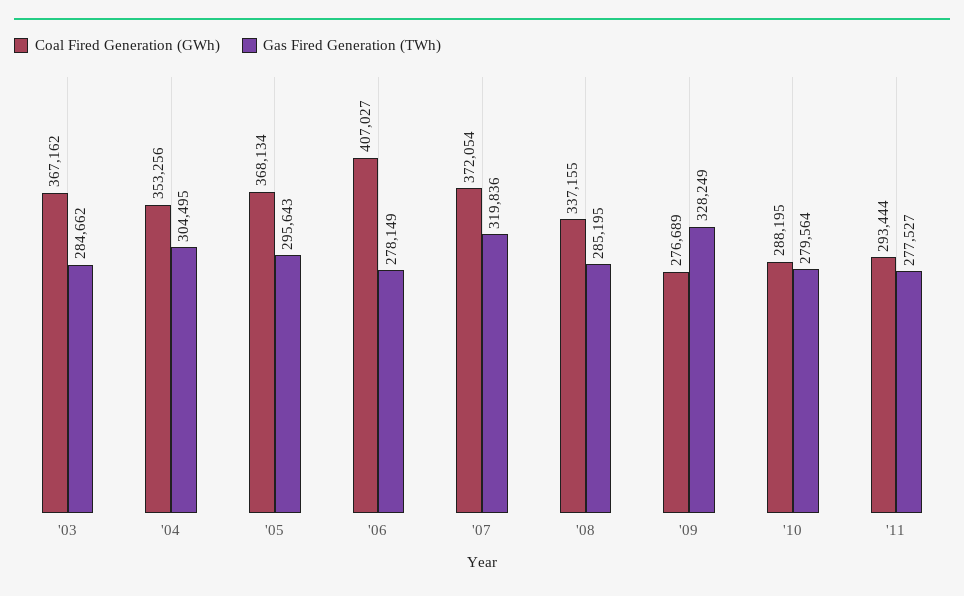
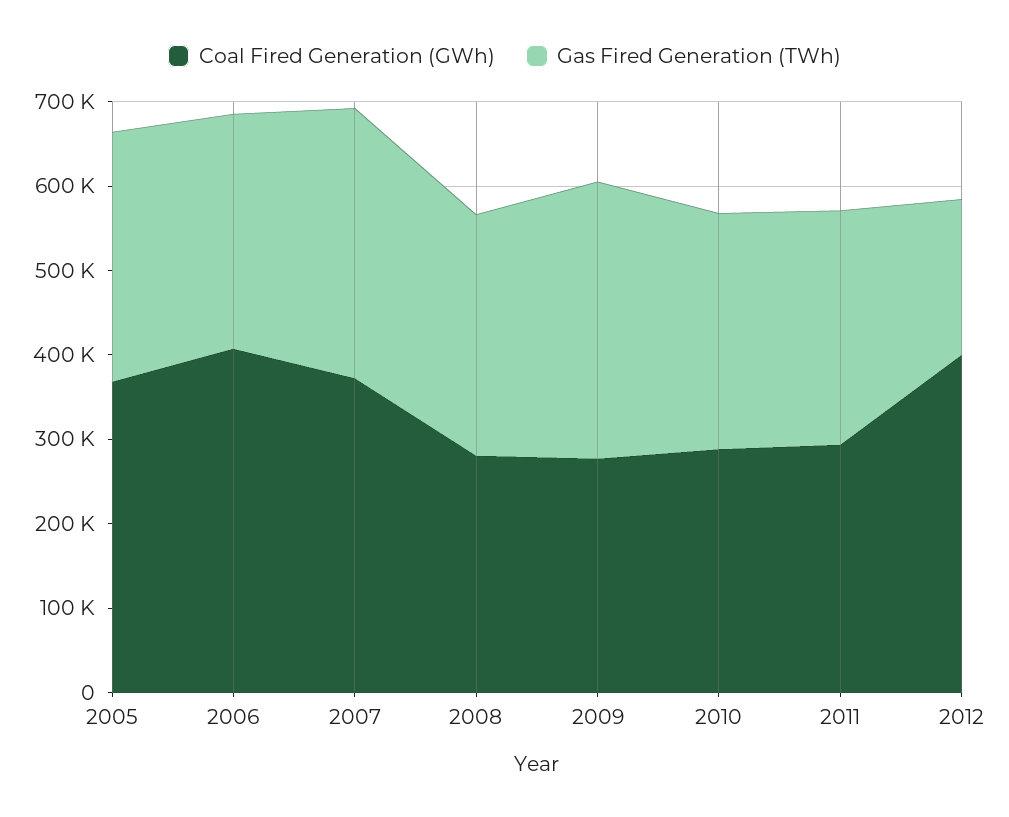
Coal Fired Generation (GWh), '03: 367162 -> none
Gas Fired Generation (TWh), '03: 284662 -> none
Coal Fired Generation (GWh), '04: 353256 -> none
Gas Fired Generation (TWh), '04: 304495 -> none
Coal Fired Generation (GWh), '08: 337155 -> 280000
Coal Fired Generation (GWh), 2012: none -> 400000
Gas Fired Generation (TWh), 2012: none -> 180000

